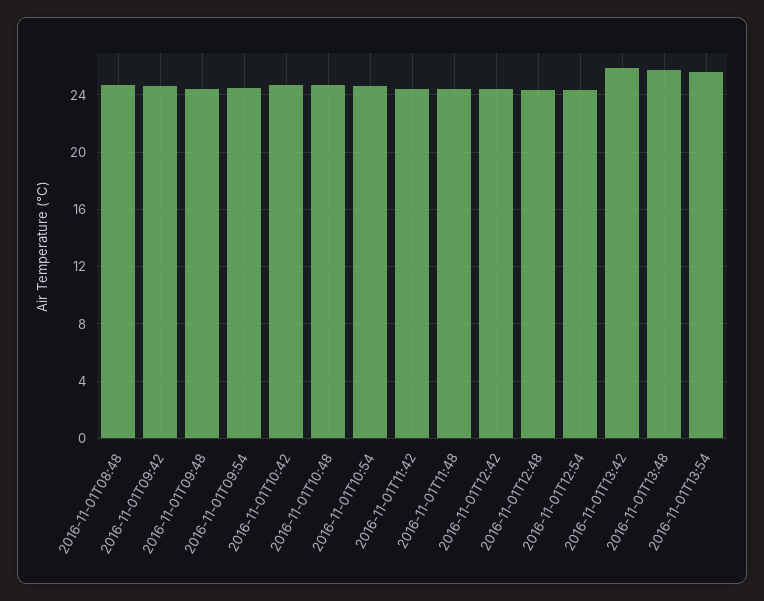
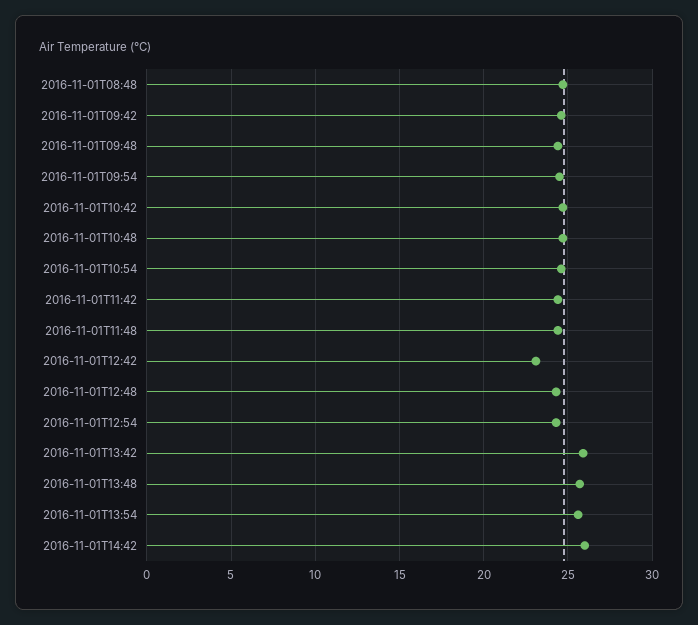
2016-11-01T12:42: 24.5 -> 23
2016-11-01T14:42: none -> 26

